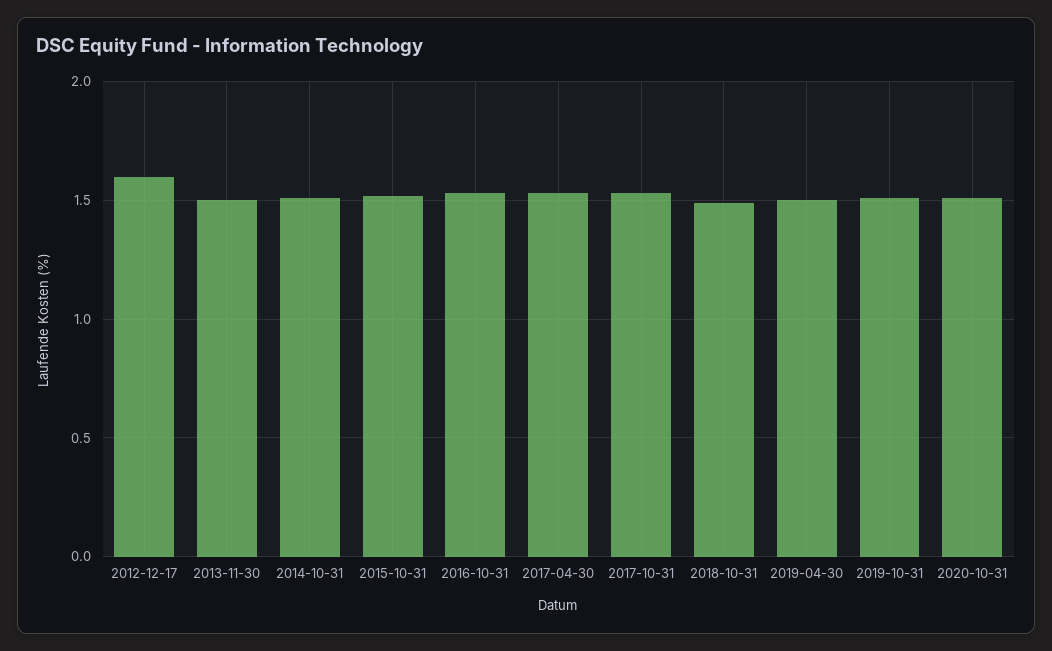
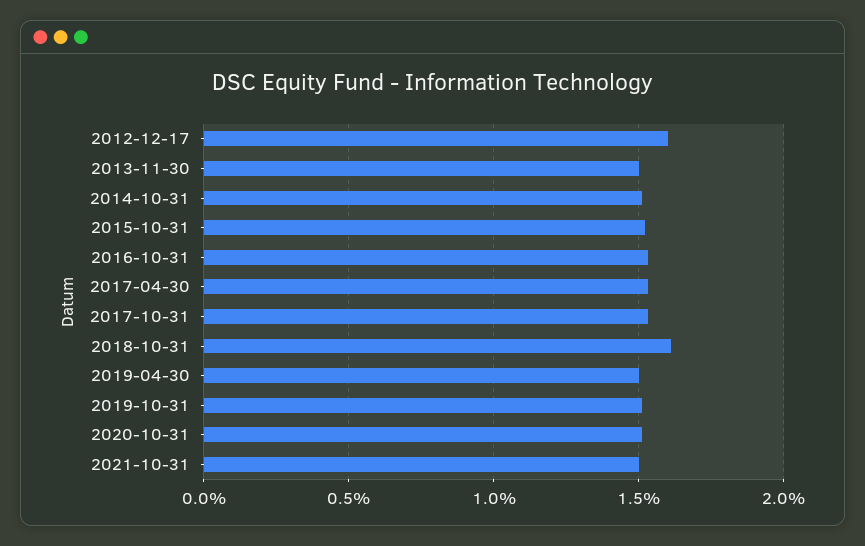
2018-10-31: 1.5 -> 1.6
2021-10-31: none -> 1.5

